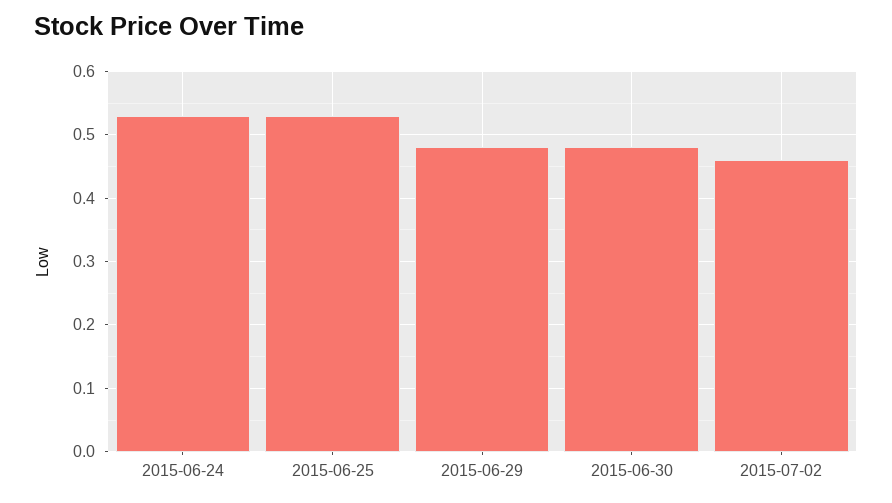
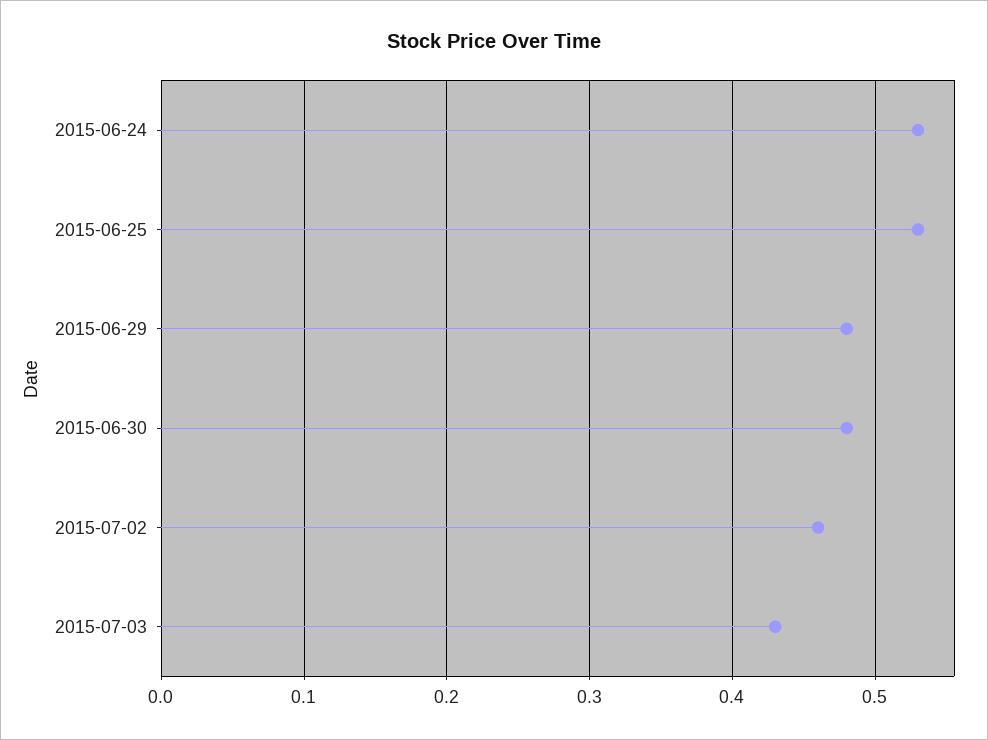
2015-07-03: none -> 0.43

